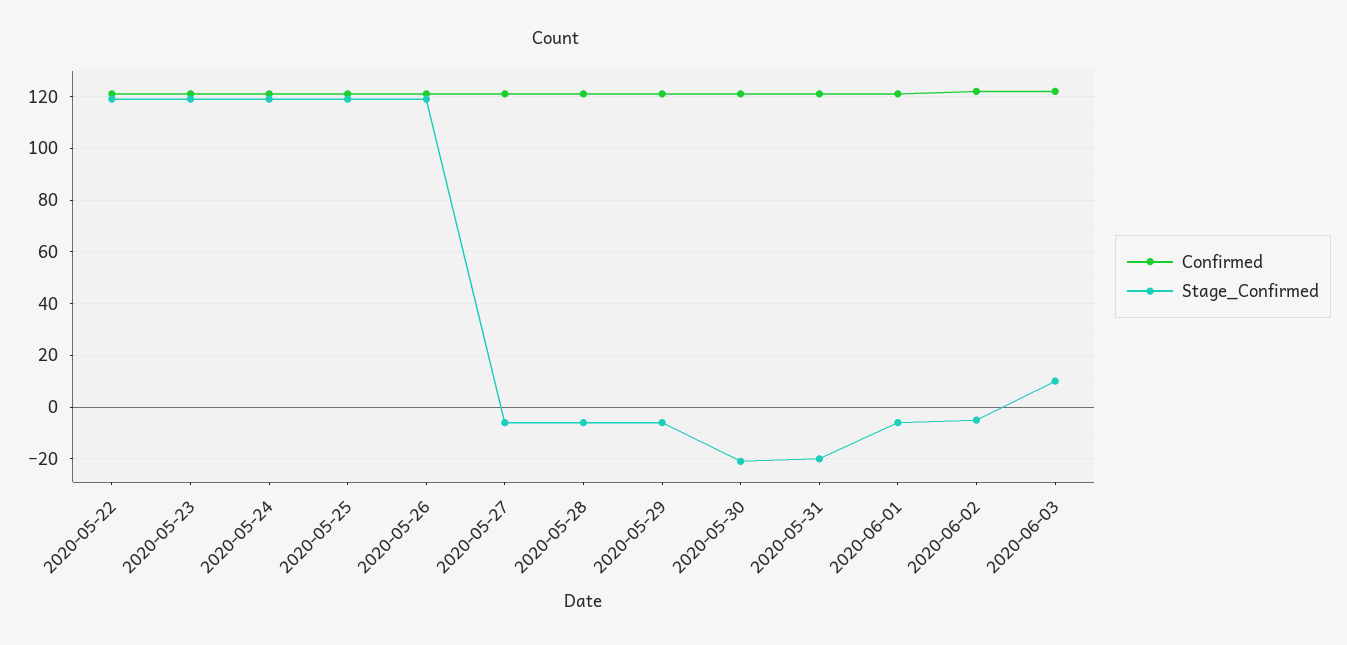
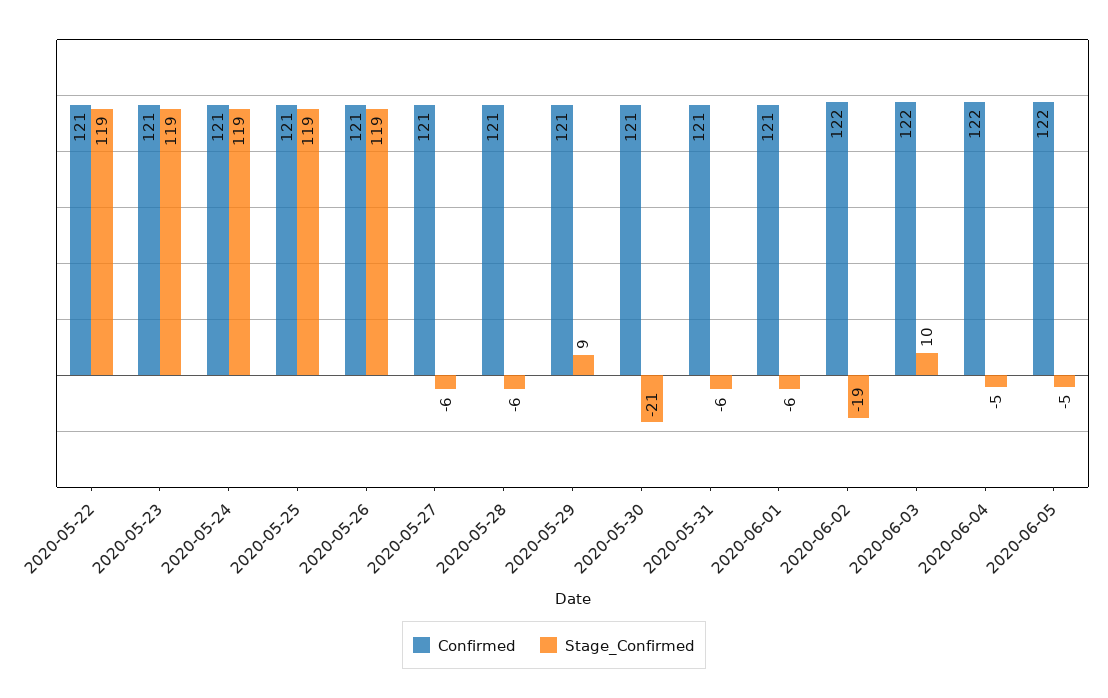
Stage_Confirmed, 2020-05-29: -5 -> 9
Stage_Confirmed, 2020-05-31: -20 -> -6
Stage_Confirmed, 2020-06-02: -5 -> -19
Confirmed, 2020-06-04: none -> 122
Stage_Confirmed, 2020-06-04: none -> -5
Confirmed, 2020-06-05: none -> 122
Stage_Confirmed, 2020-06-05: none -> -5

